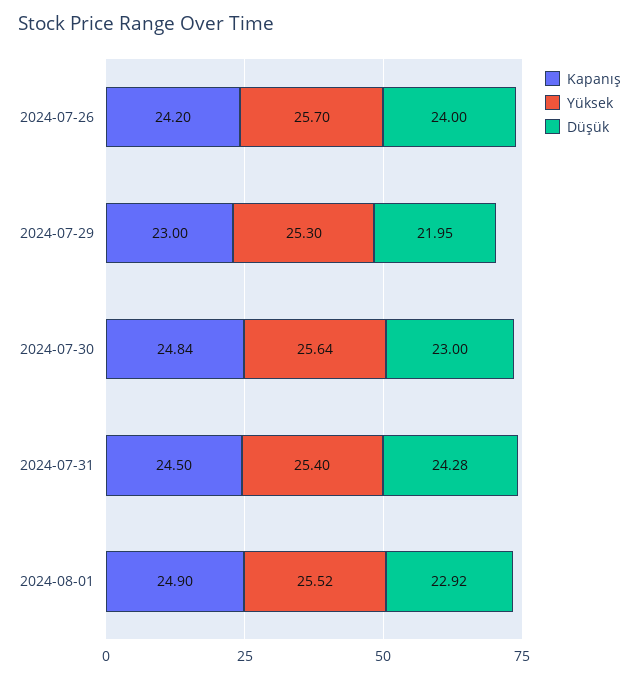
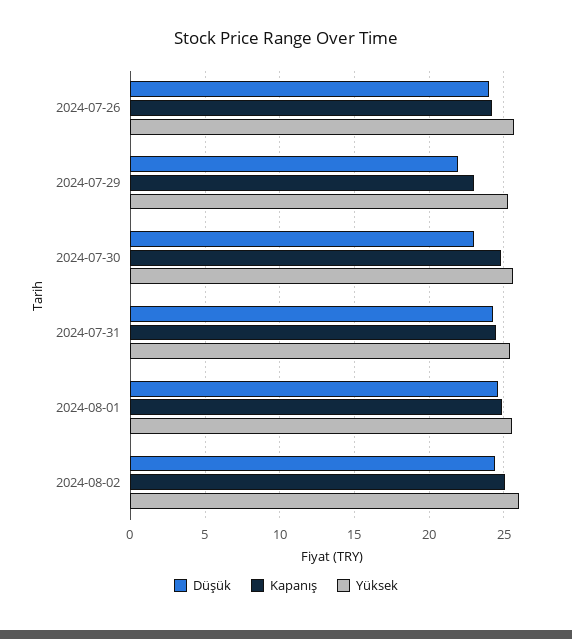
Düşük, 2024-08-01: 22.92 -> 24.5
Düşük, 2024-08-02: none -> 24.5
Kapanış, 2024-08-02: none -> 25
Yüksek, 2024-08-02: none -> 26

